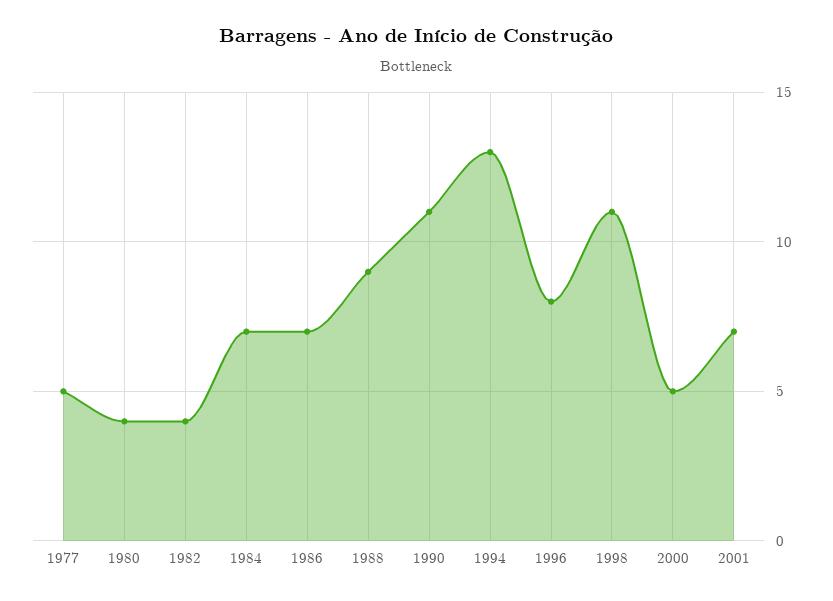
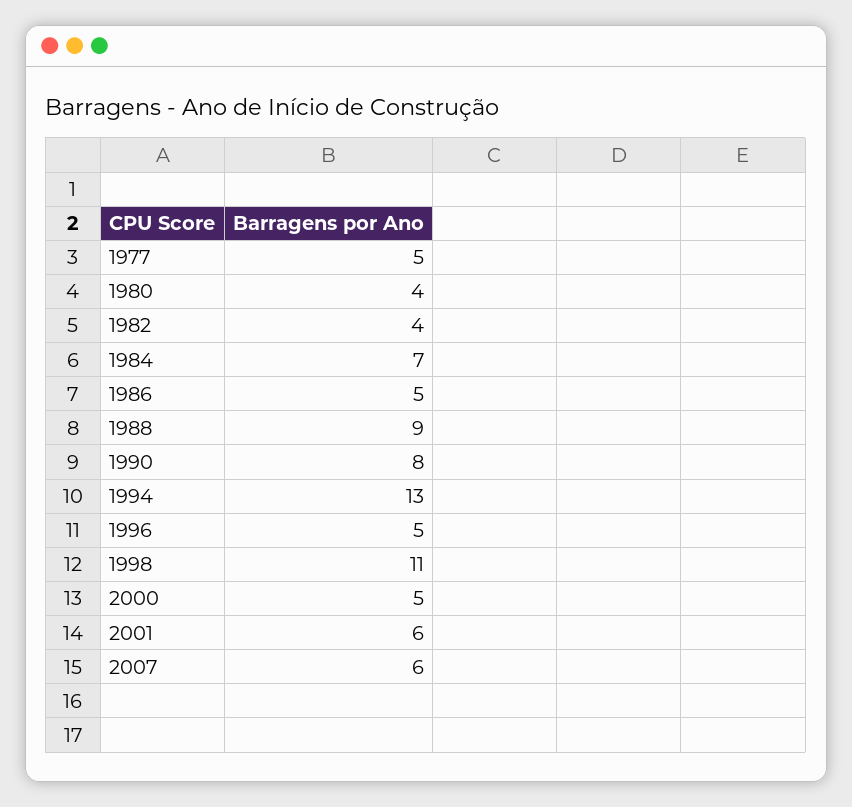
1986: 7 -> 5
1990: 11 -> 8
1996: 8 -> 5
2001: 7 -> 6
2007: none -> 6

